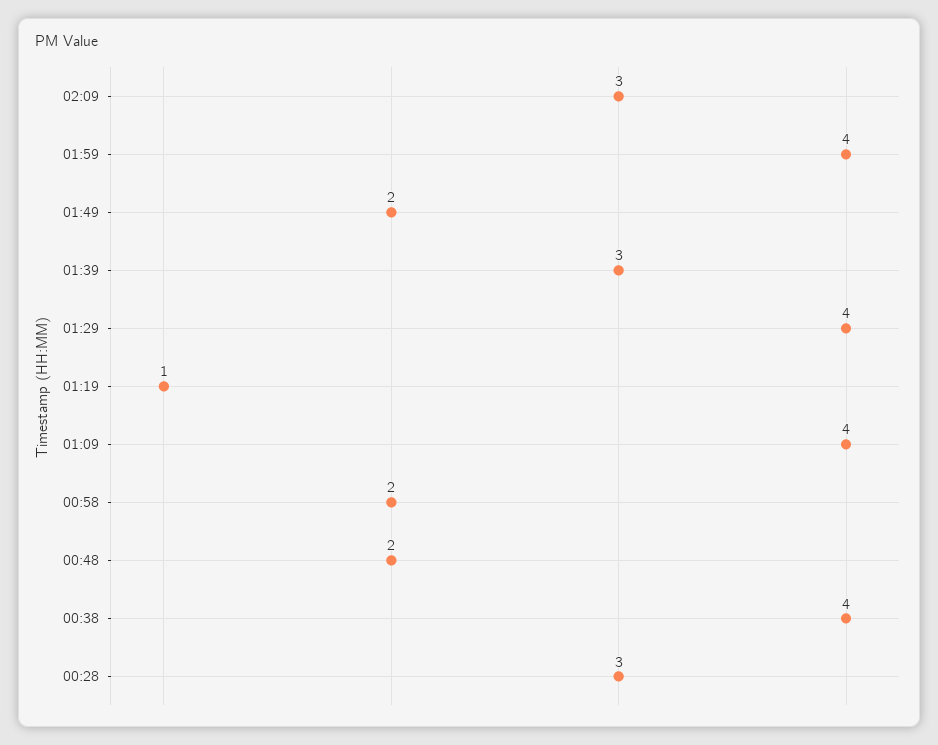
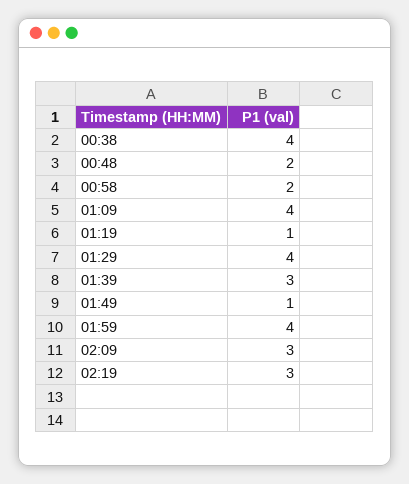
01:49: 2 -> 1
00:28: 3 -> none
02:19: none -> 3

